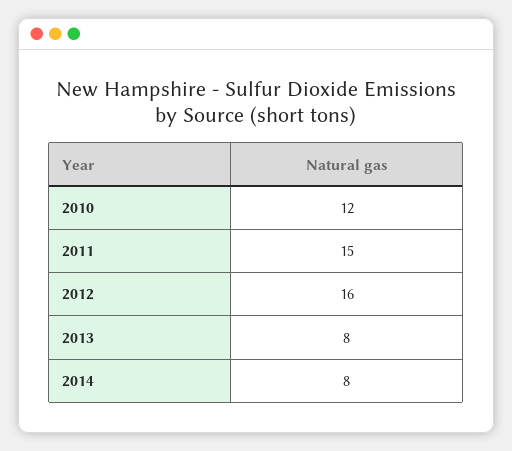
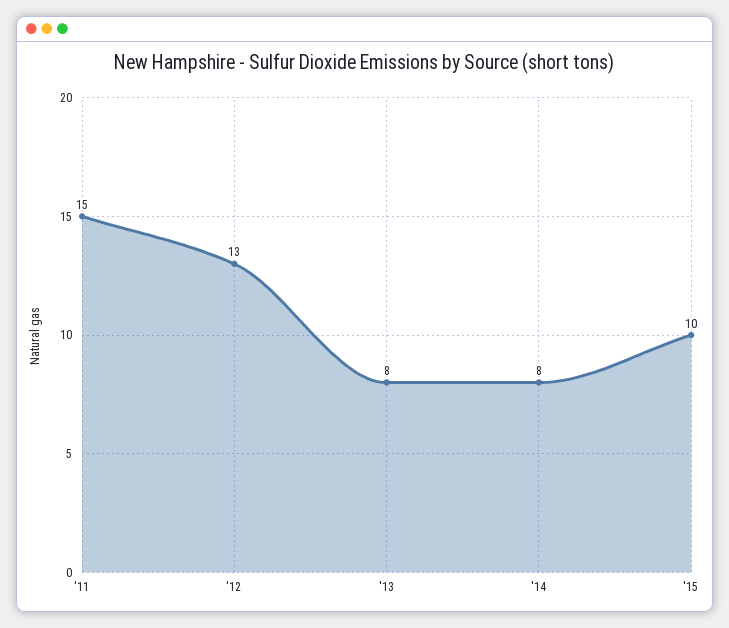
2010: 12 -> none
2012: 16 -> 13
'15: none -> 10

